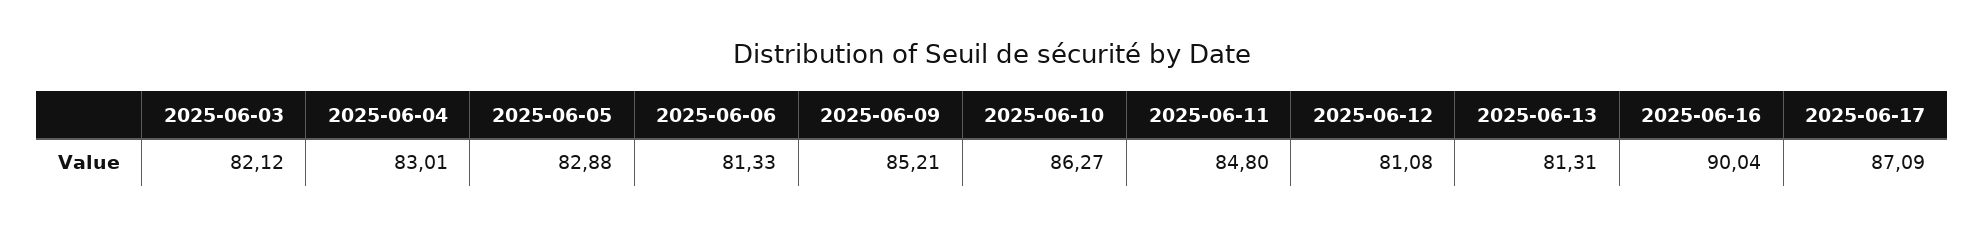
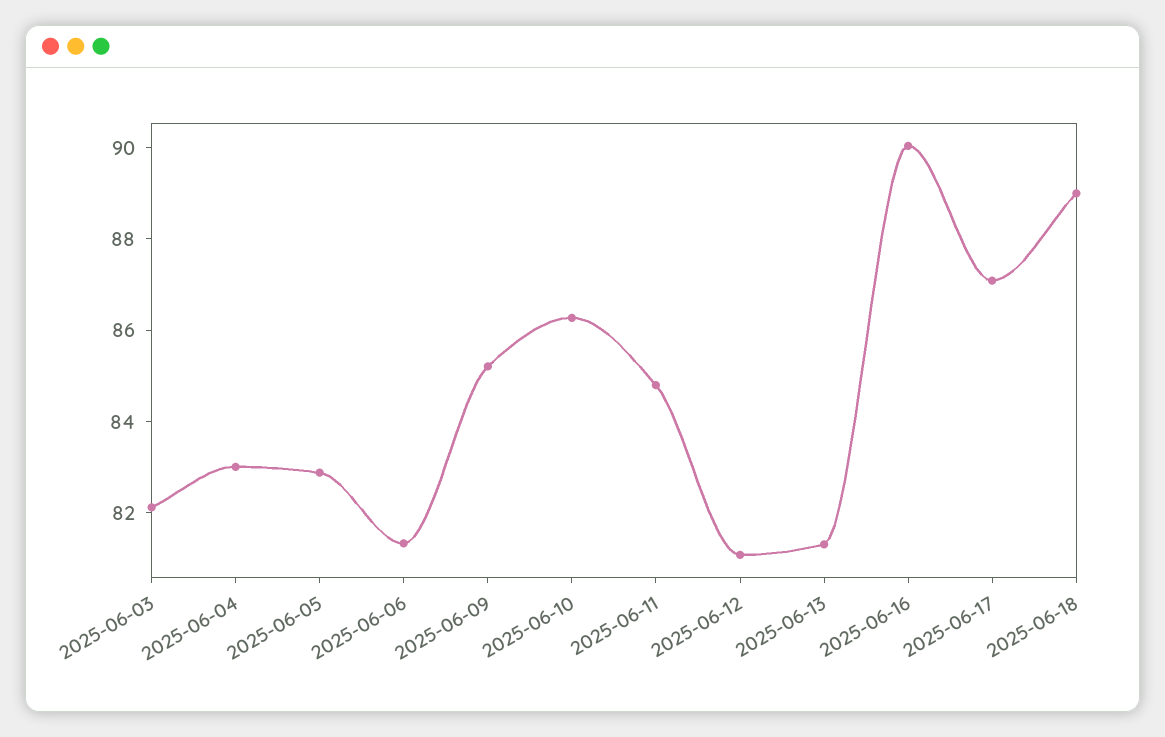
2025-06-18: none -> 89

